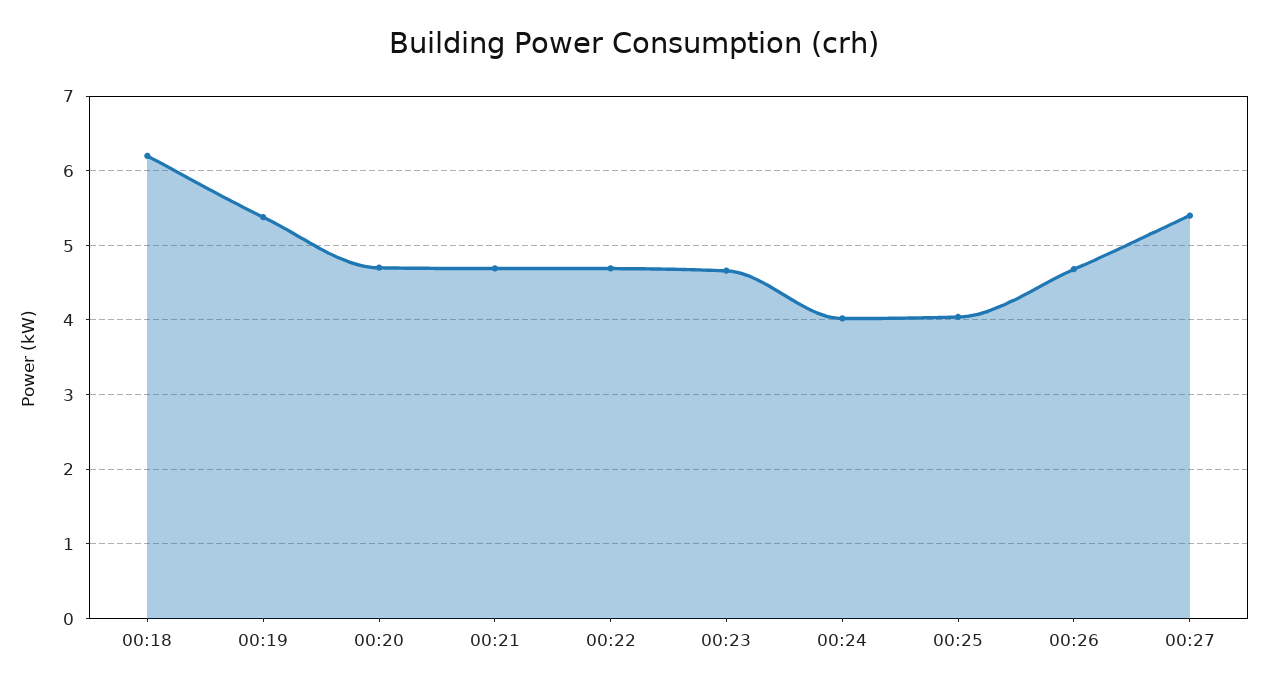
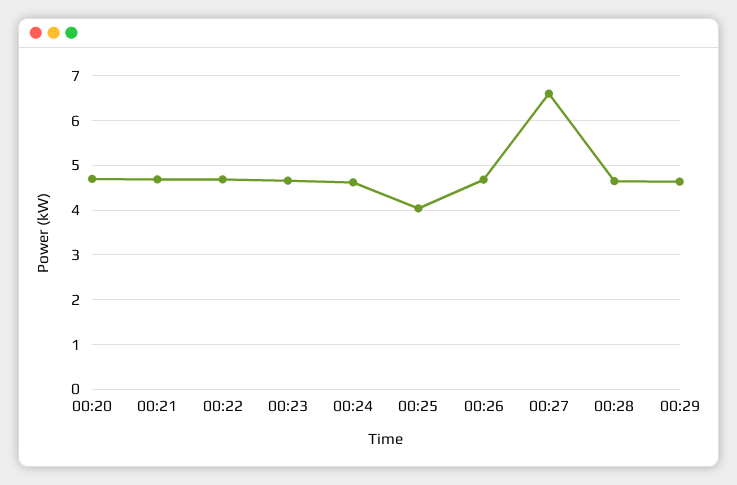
00:18: 6.2 -> none
00:19: 5.4 -> none
00:24: 4 -> 4.6
00:27: 5.4 -> 6.6
00:28: none -> 4.6
00:29: none -> 4.6

